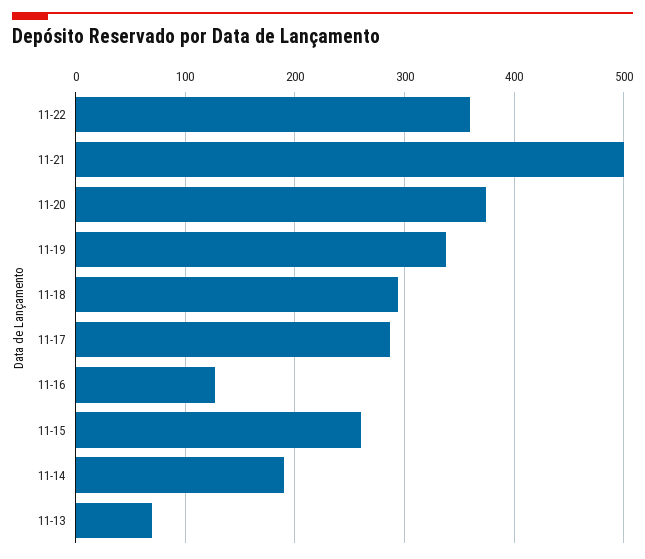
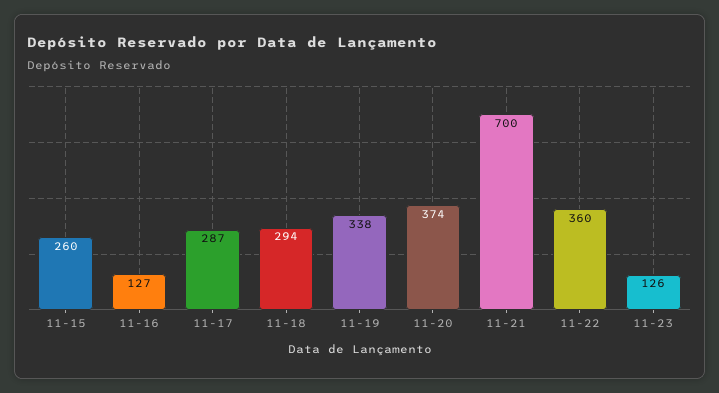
11-21: 500 -> 700
11-14: 190 -> none
11-13: 70 -> none
11-23: none -> 126

